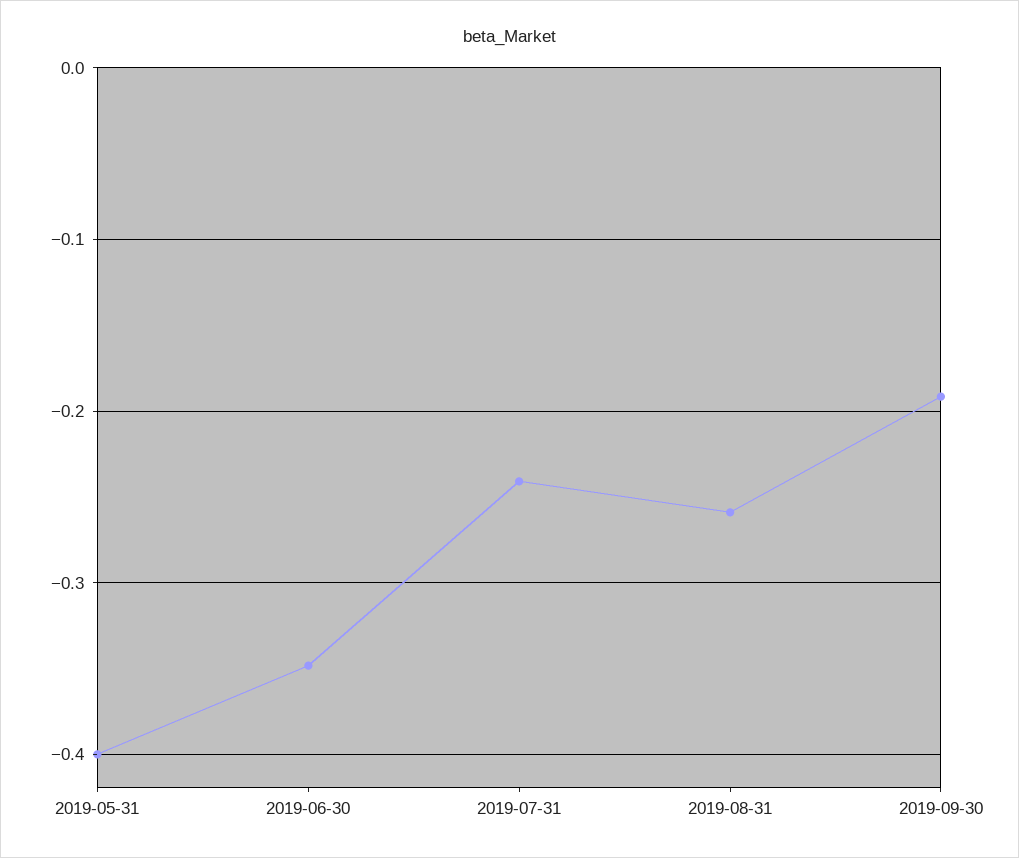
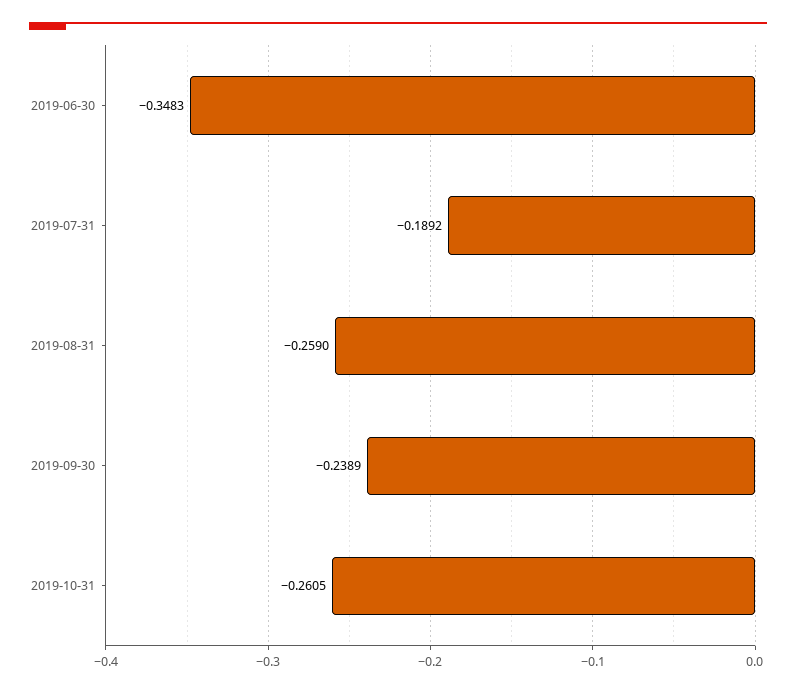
2019-05-31: -0.4 -> none
2019-07-31: -0.24 -> -0.1892
2019-09-30: -0.19 -> -0.2389
2019-10-31: none -> -0.2605

